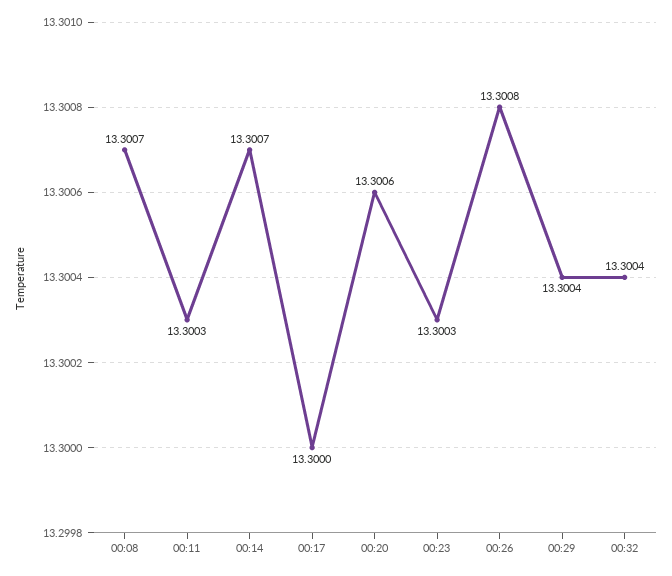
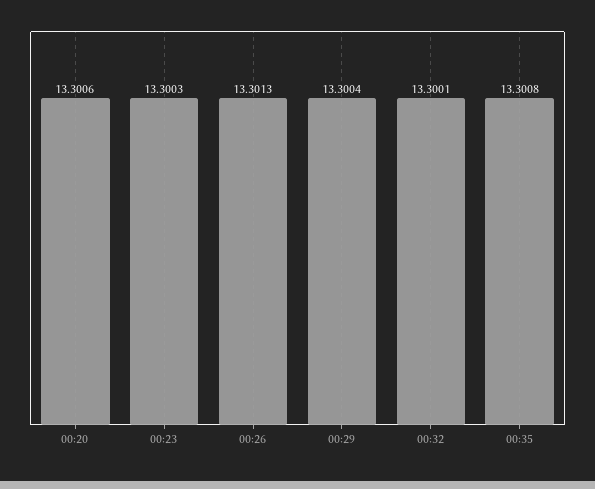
00:08: 13.3007 -> none
00:11: 13.3003 -> none
00:14: 13.3007 -> none
00:17: 13.3 -> none
00:26: 13.3008 -> 13.3013
00:32: 13.3004 -> 13.3001
00:35: none -> 13.3008

